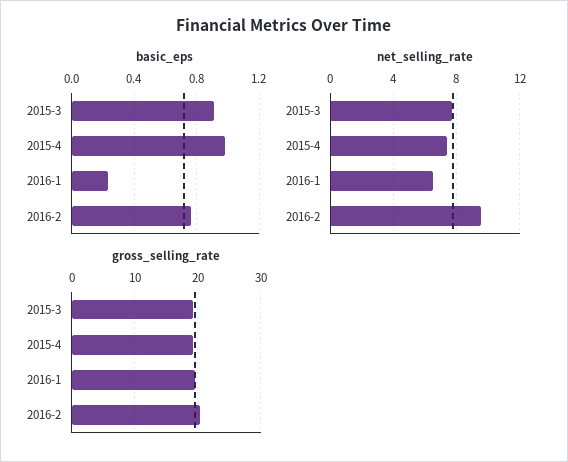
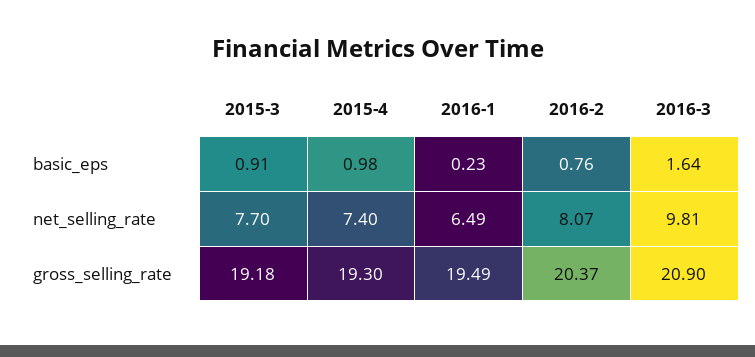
net_selling_rate, 2016-2: 9.5 -> 8.07
basic_eps, 2016-3: none -> 1.64
net_selling_rate, 2016-3: none -> 9.81
gross_selling_rate, 2016-3: none -> 20.9

